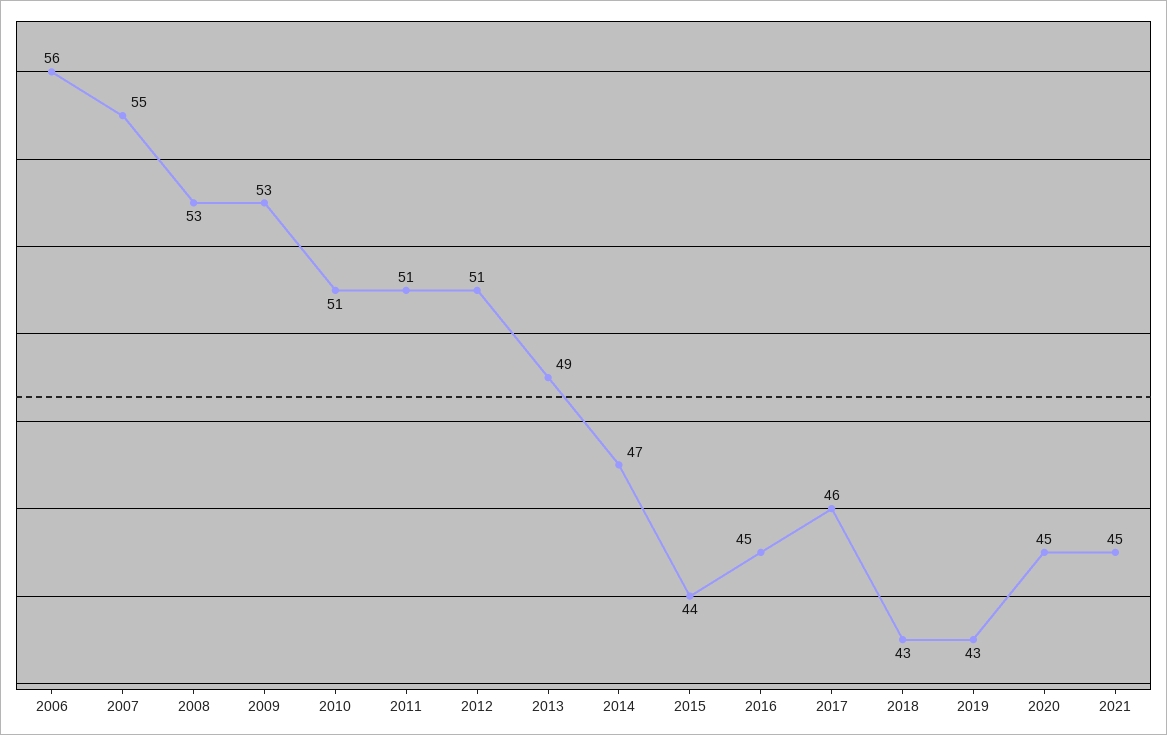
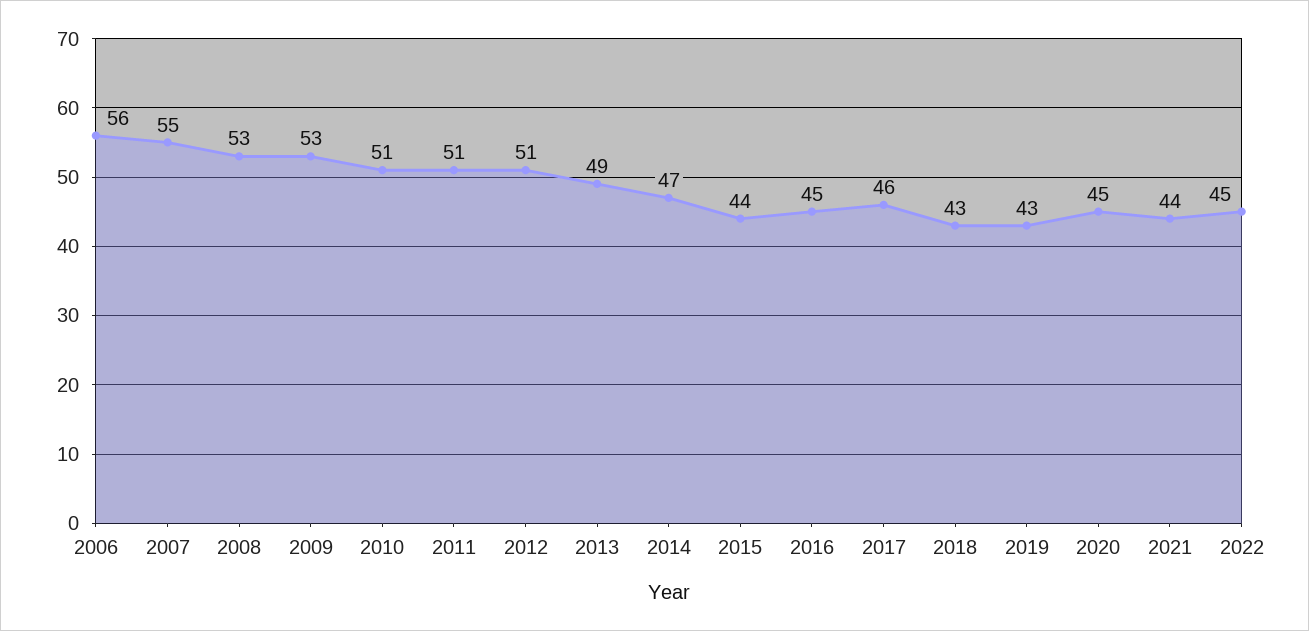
2021: 45 -> 44
2022: none -> 45

